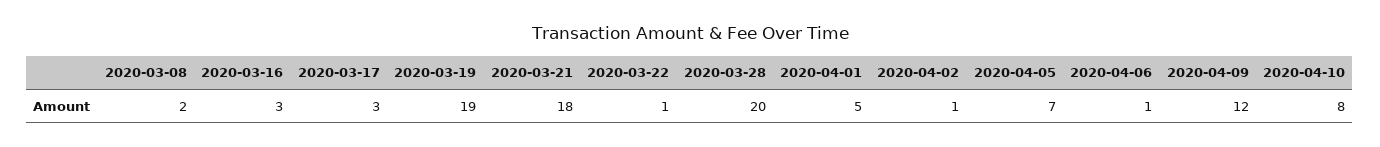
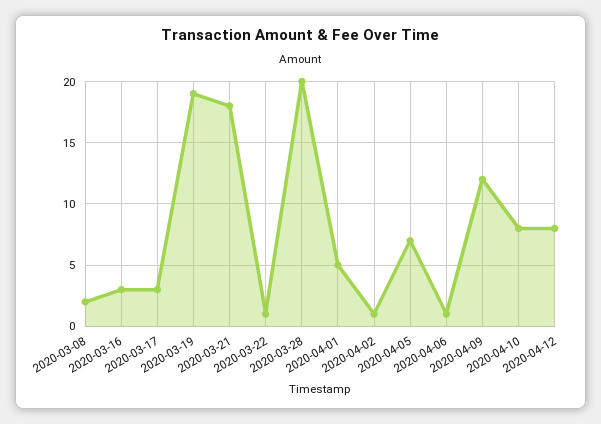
2020-04-12: none -> 8

